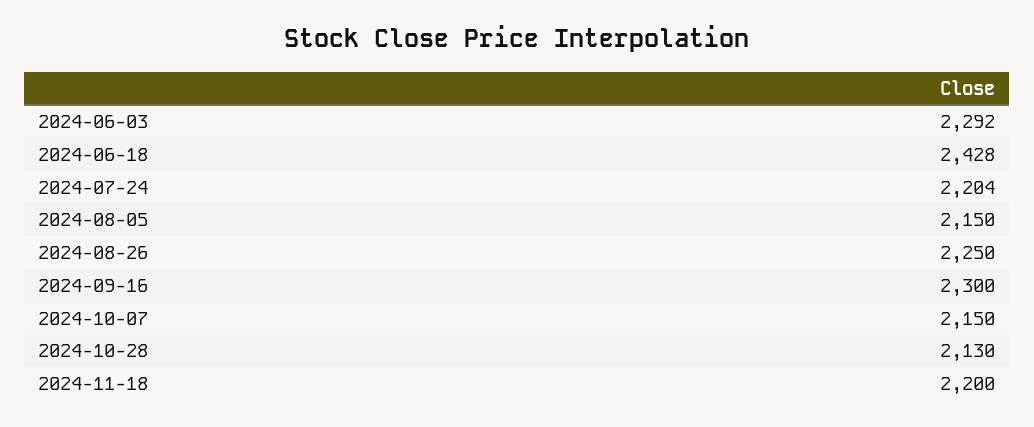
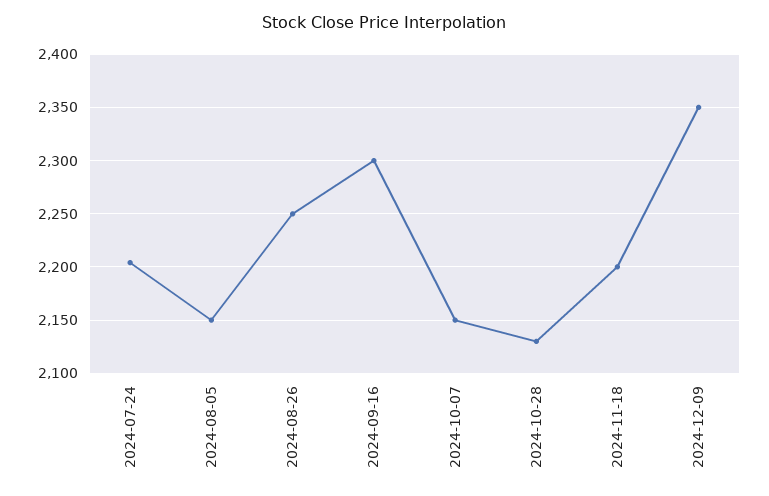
2024-06-03: 2292 -> none
2024-06-18: 2428 -> none
2024-12-09: none -> 2350

